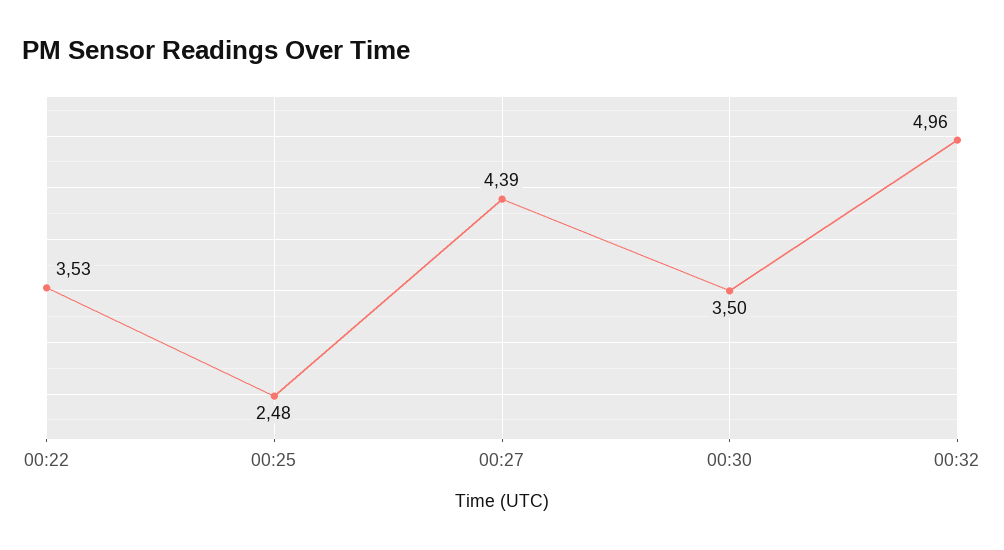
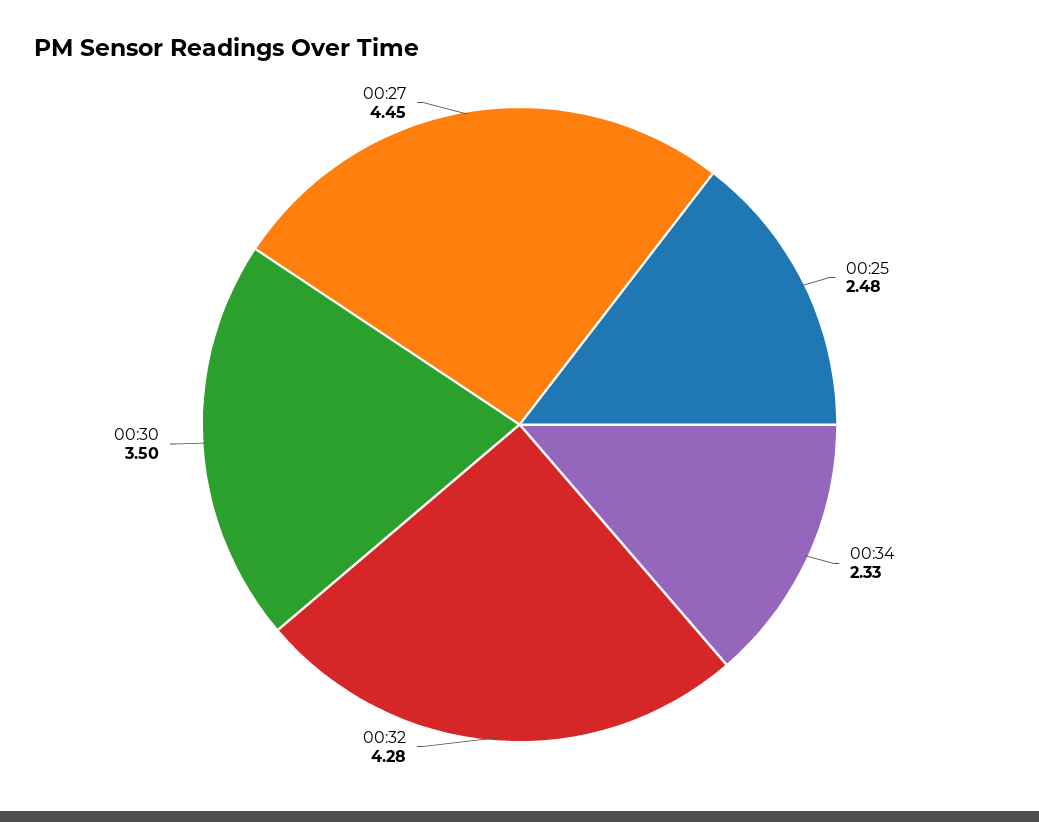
00:22: 3.53 -> none
00:27: 4.39 -> 4.45
00:32: 4.96 -> 4.28
00:34: none -> 2.33

